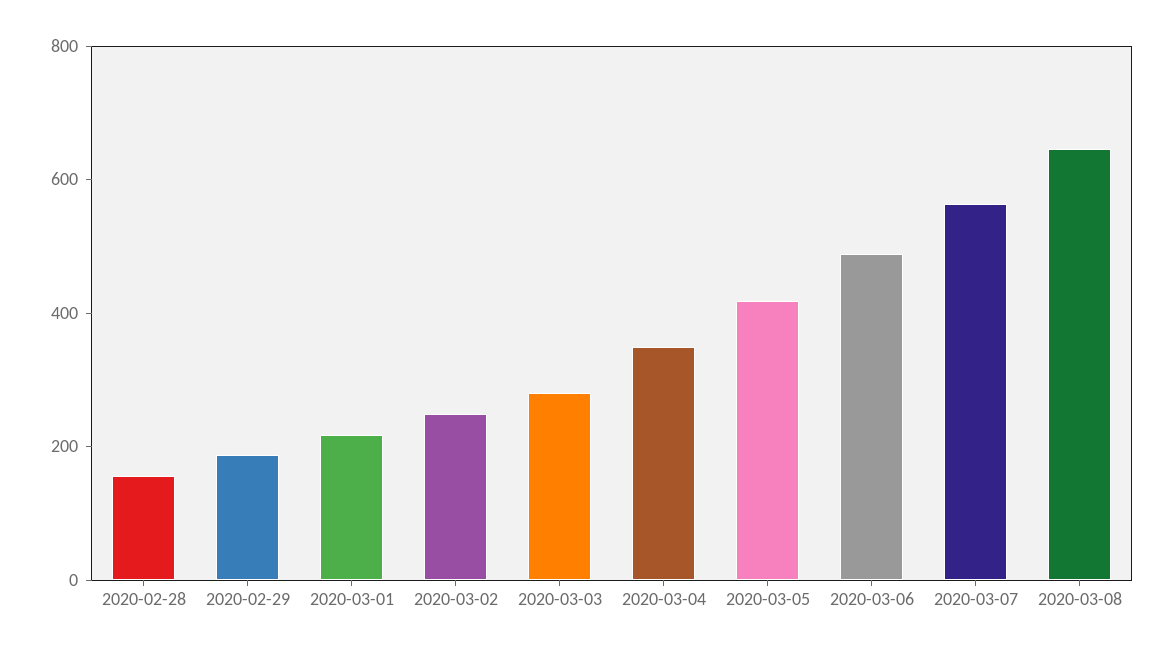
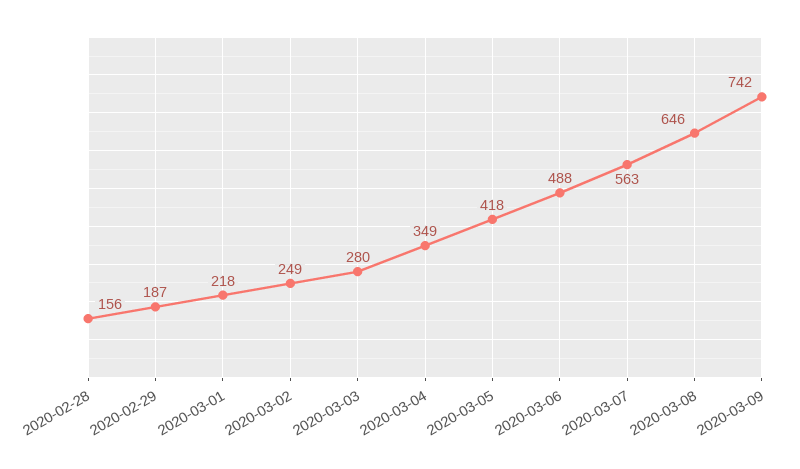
2020-03-09: none -> 742

